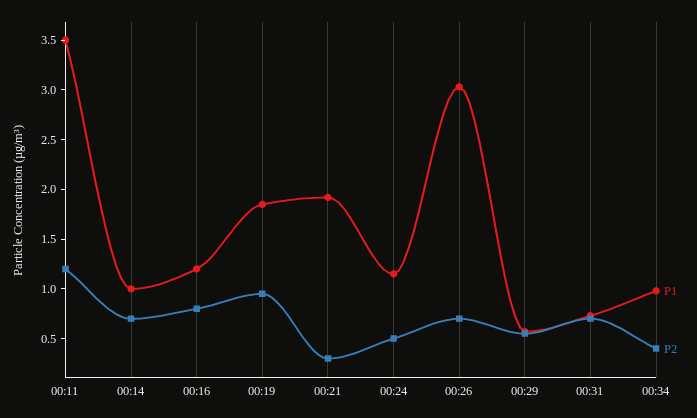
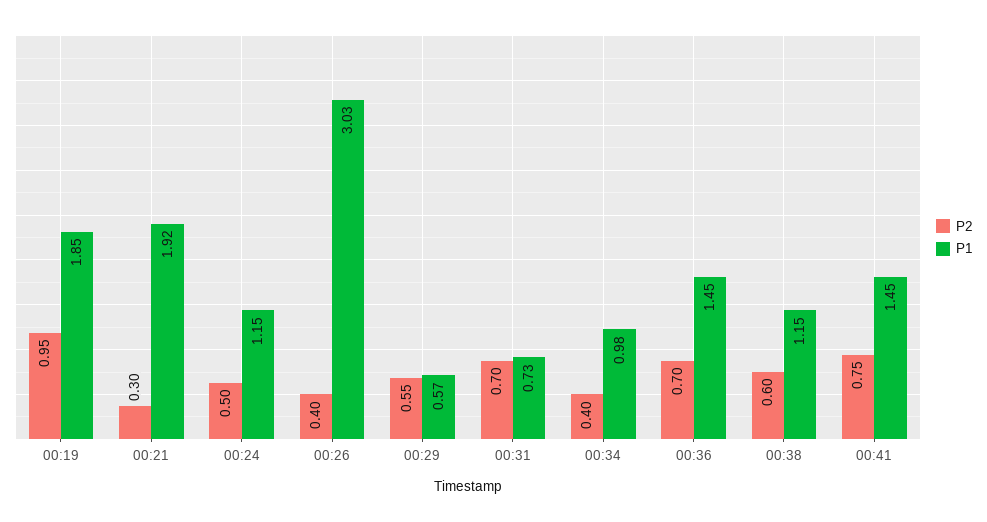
P1, 00:11: 3.5 -> none
P2, 00:11: 1.2 -> none
P1, 00:14: 1 -> none
P2, 00:14: 0.7 -> none
P1, 00:16: 1.2 -> none
P2, 00:16: 0.8 -> none
P2, 00:26: 0.7 -> 0.4
P2, 00:36: none -> 0.7
P1, 00:36: none -> 1.45
P2, 00:38: none -> 0.6
P1, 00:38: none -> 1.15
P2, 00:41: none -> 0.75
P1, 00:41: none -> 1.45

